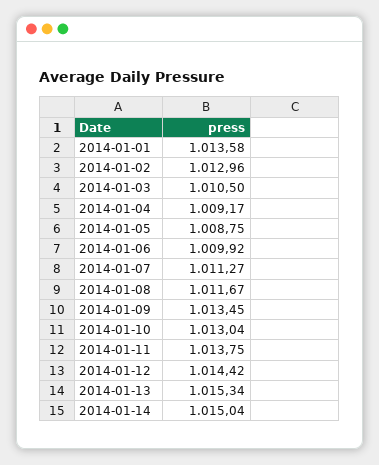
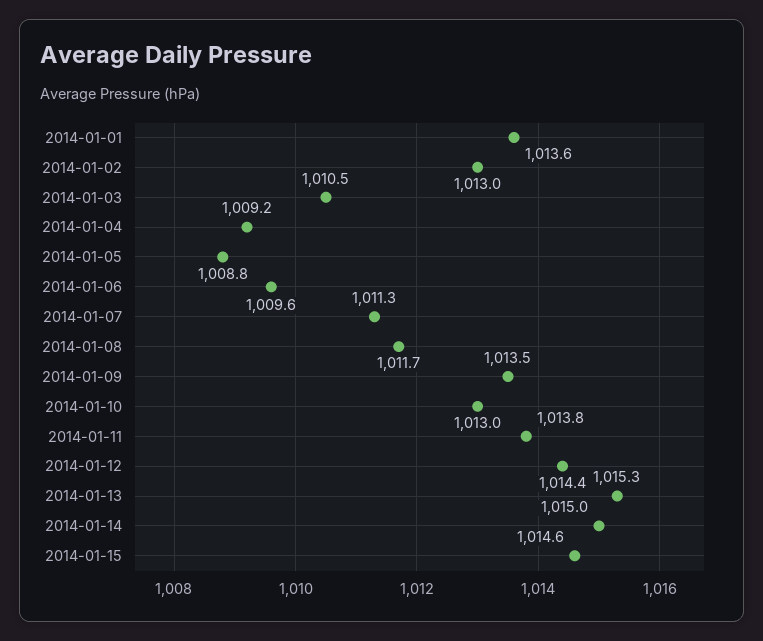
2014-01-06: 1009.92 -> 1009.6
2014-01-15: none -> 1014.6

